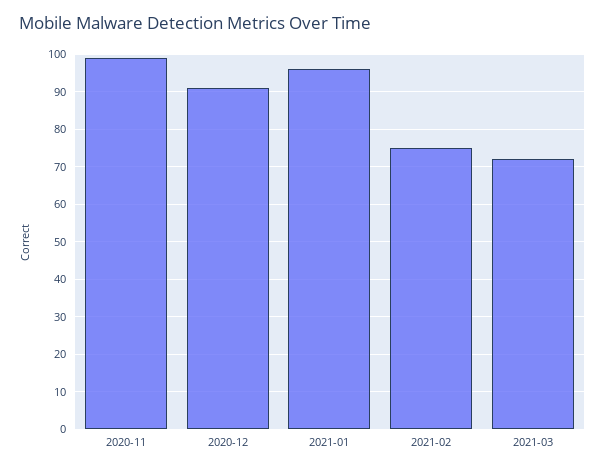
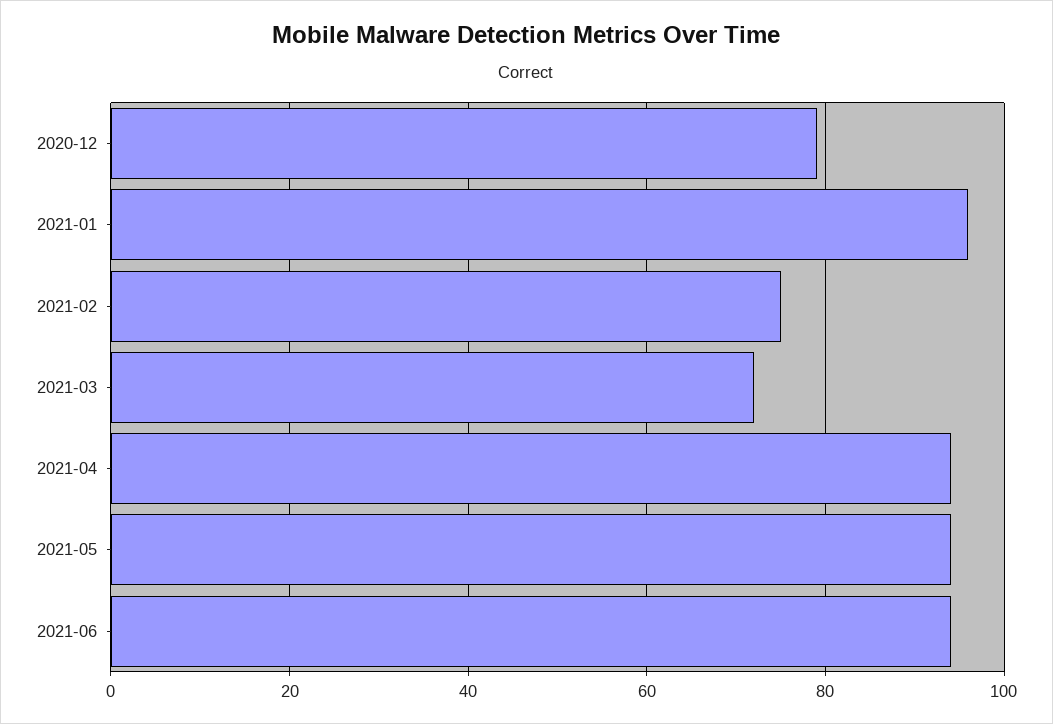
2020-11: 100 -> none
2020-12: 90 -> 80
2021-04: none -> 95
2021-05: none -> 95
2021-06: none -> 95

